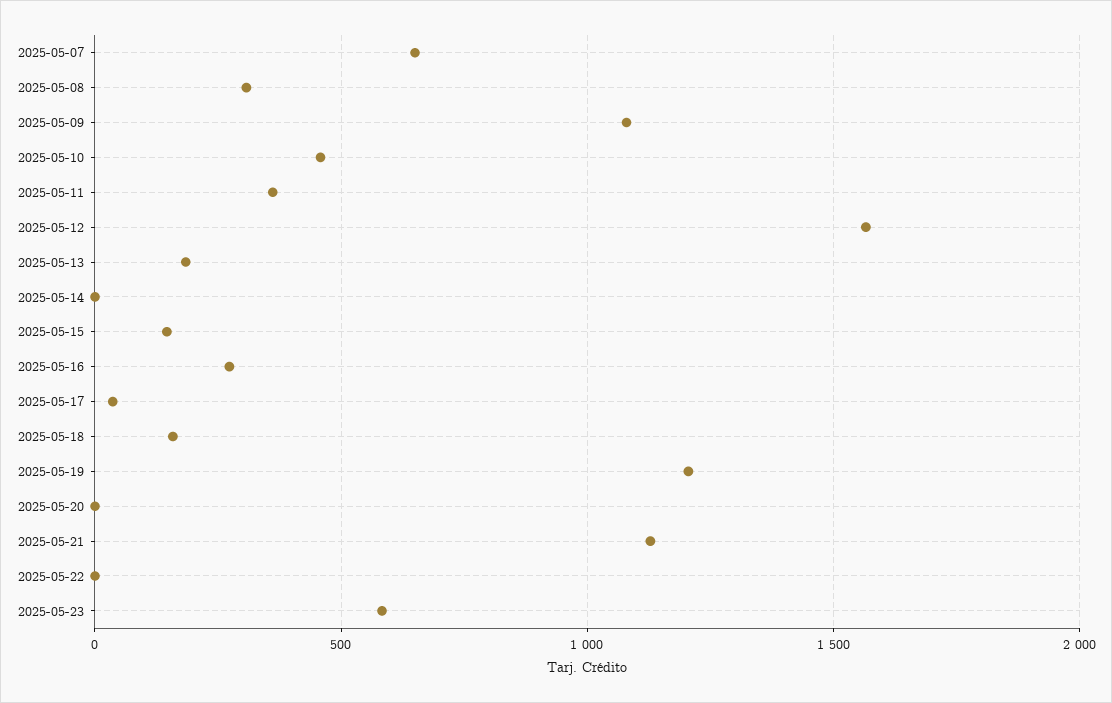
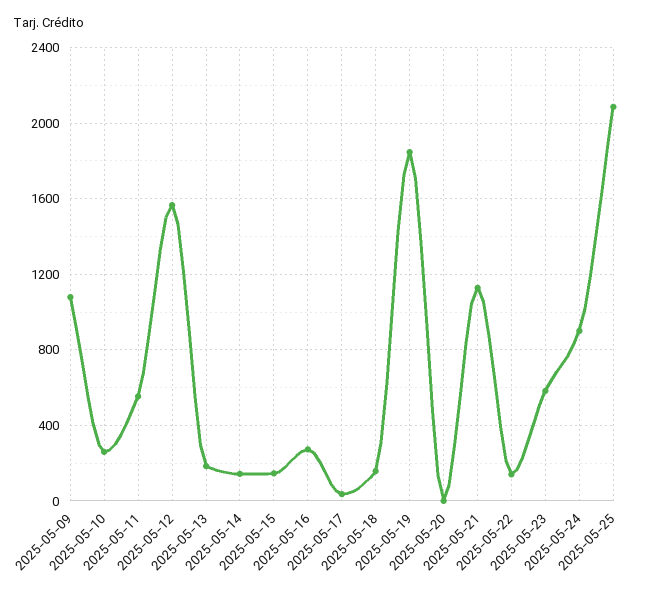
2025-05-07: 650 -> none
2025-05-08: 300 -> none
2025-05-10: 450 -> 250
2025-05-11: 350 -> 550
2025-05-14: 0 -> 150
2025-05-19: 1200 -> 1850
2025-05-22: 0 -> 150
2025-05-24: none -> 900
2025-05-25: none -> 2100

